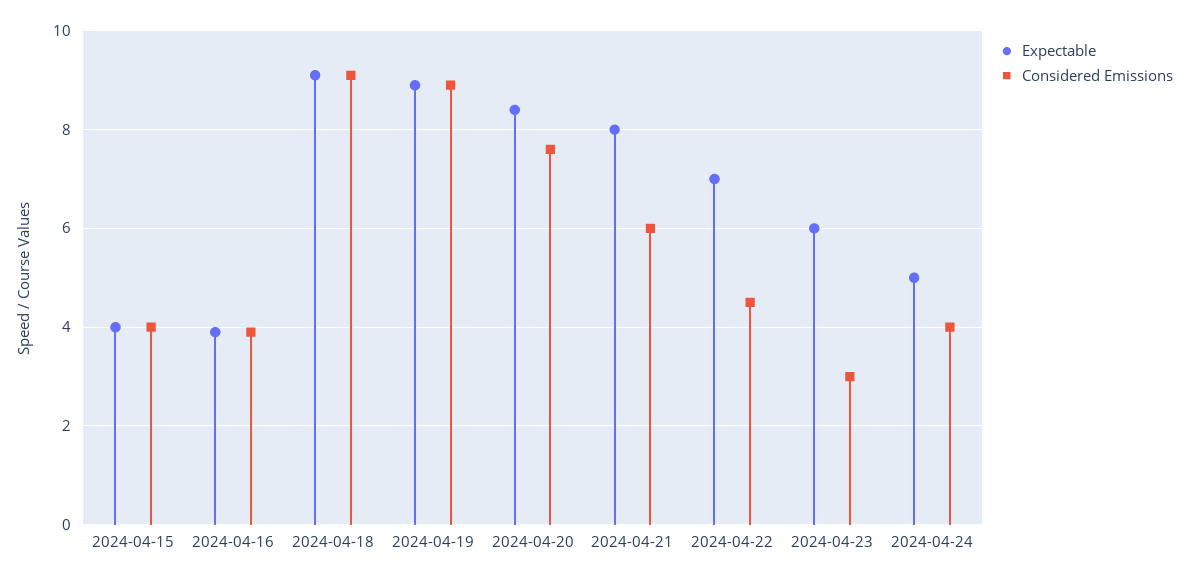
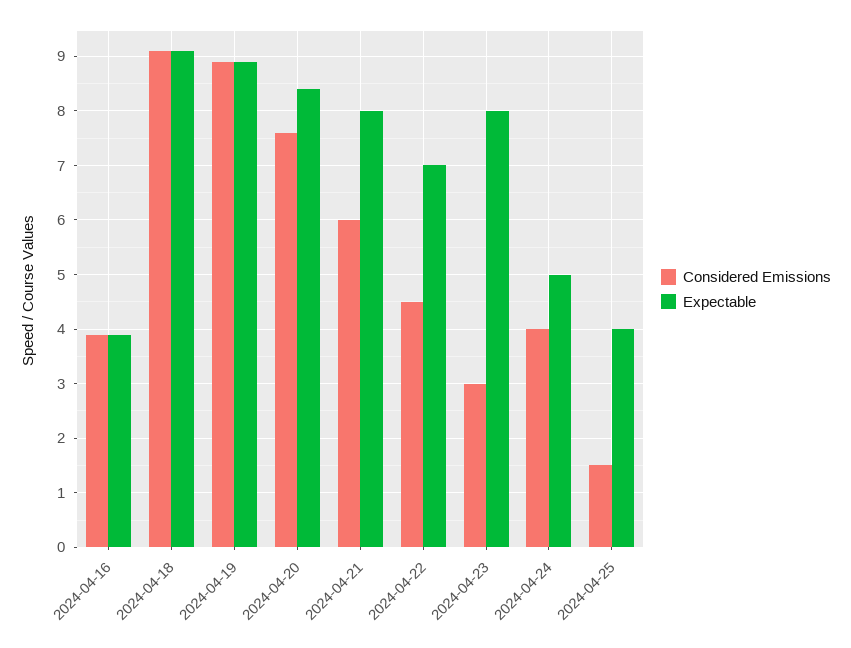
Expectable, 2024-04-15: 4 -> none
Considered Emissions, 2024-04-15: 4 -> none
Expectable, 2024-04-23: 6 -> 8
Considered Emissions, 2024-04-25: none -> 1.5
Expectable, 2024-04-25: none -> 4

